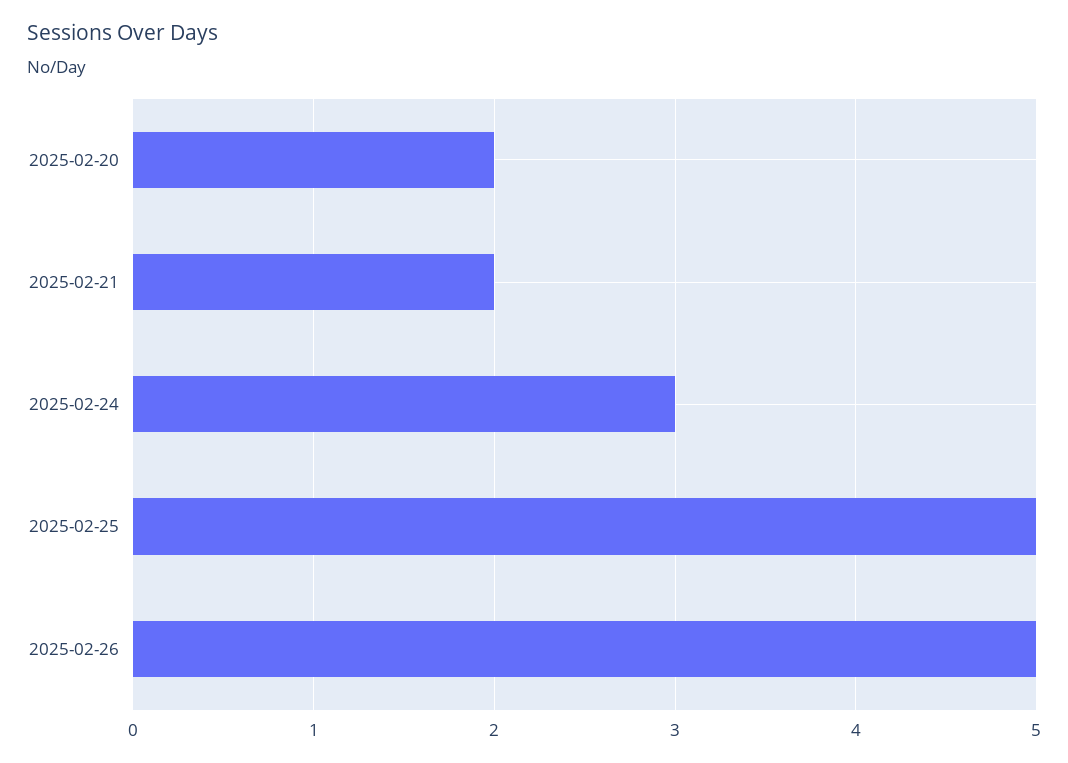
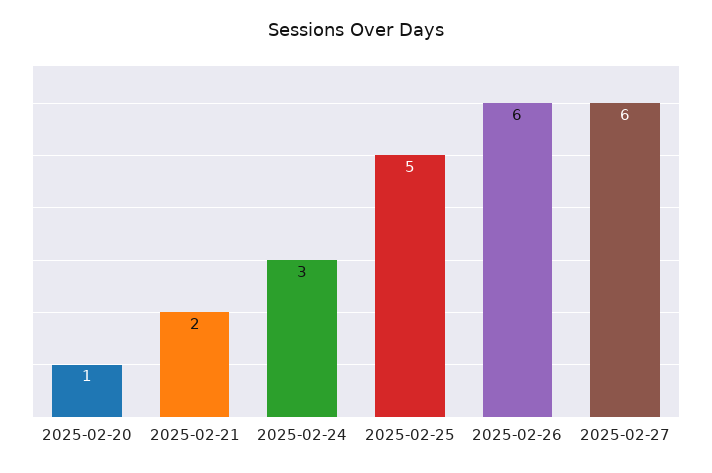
2025-02-20: 2 -> 1
2025-02-26: 5 -> 6
2025-02-27: none -> 6

